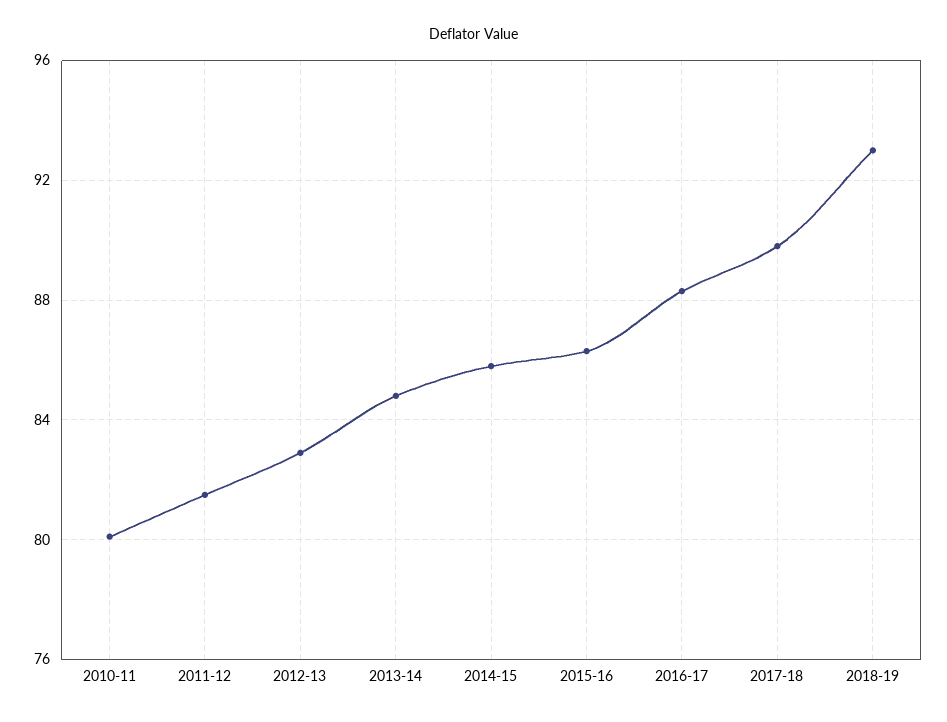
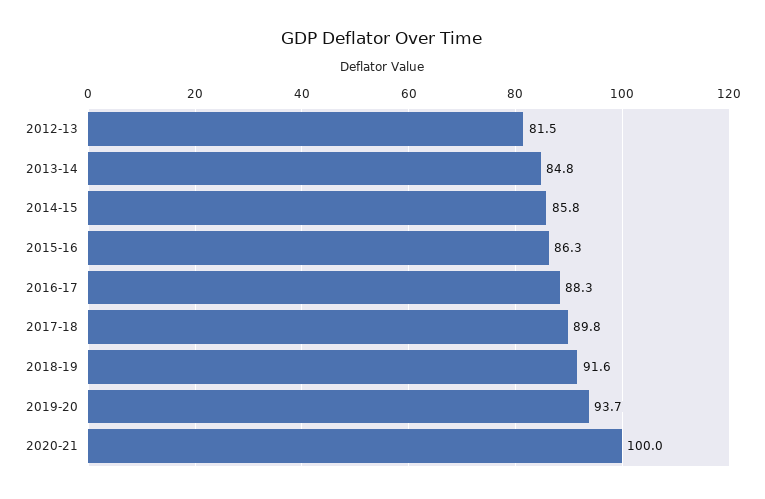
2010-11: 80 -> none
2011-12: 81.5 -> none
2012-13: 83 -> 81.5
2018-19: 93 -> 91.6
2019-20: none -> 93.7
2020-21: none -> 100

